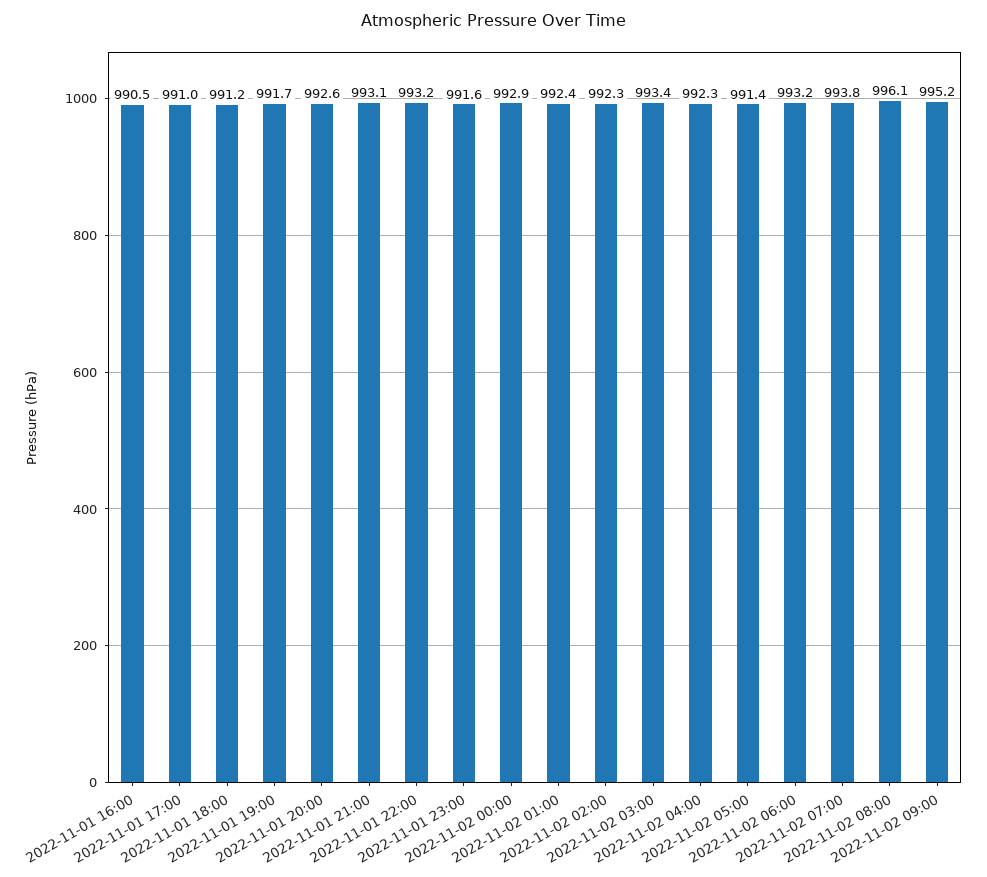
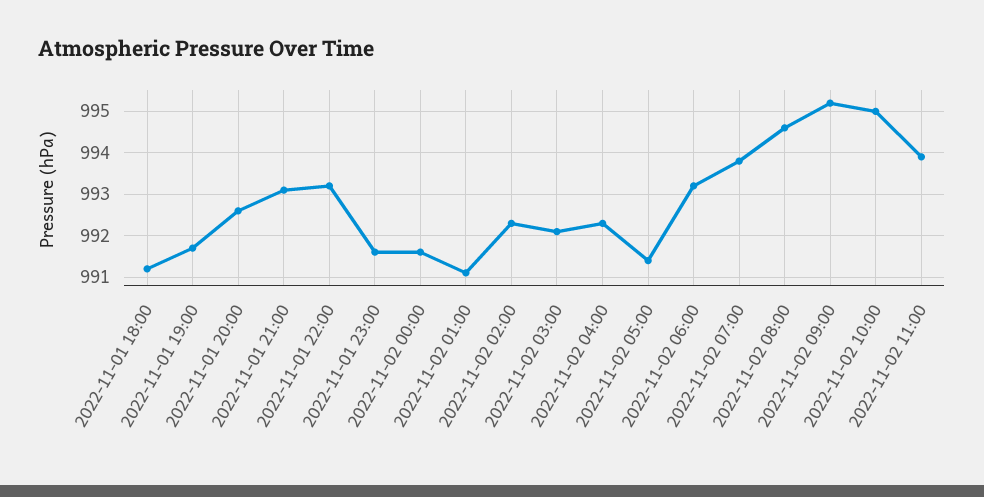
2022-11-01 16:00: 990.5 -> none
2022-11-01 17:00: 991 -> none
2022-11-02 00:00: 992.9 -> 991.5
2022-11-02 01:00: 992.4 -> 991
2022-11-02 03:00: 993.4 -> 992
2022-11-02 08:00: 996.1 -> 994.5
2022-11-02 10:00: none -> 995
2022-11-02 11:00: none -> 994

